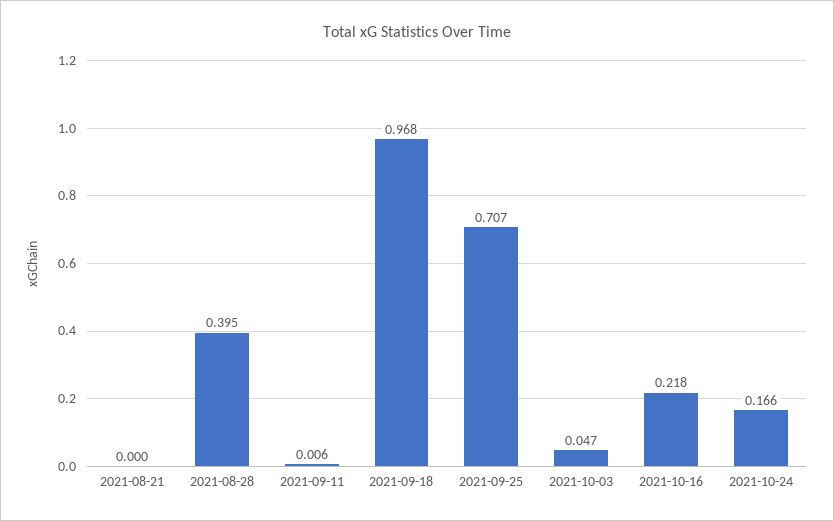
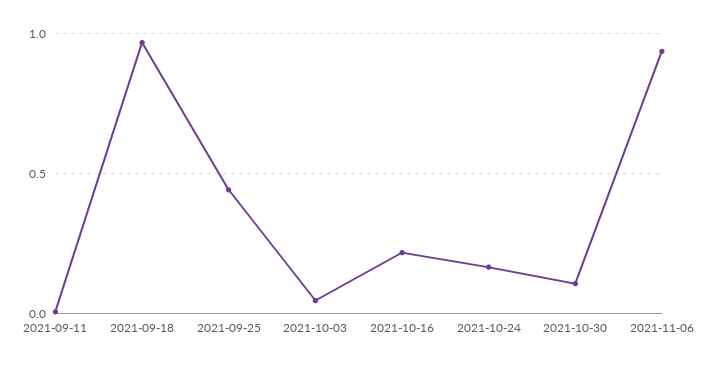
2021-08-21: 0 -> none
2021-08-28: 0.395 -> none
2021-09-25: 0.707 -> 0.45
2021-10-30: none -> 0.1
2021-11-06: none -> 0.95

